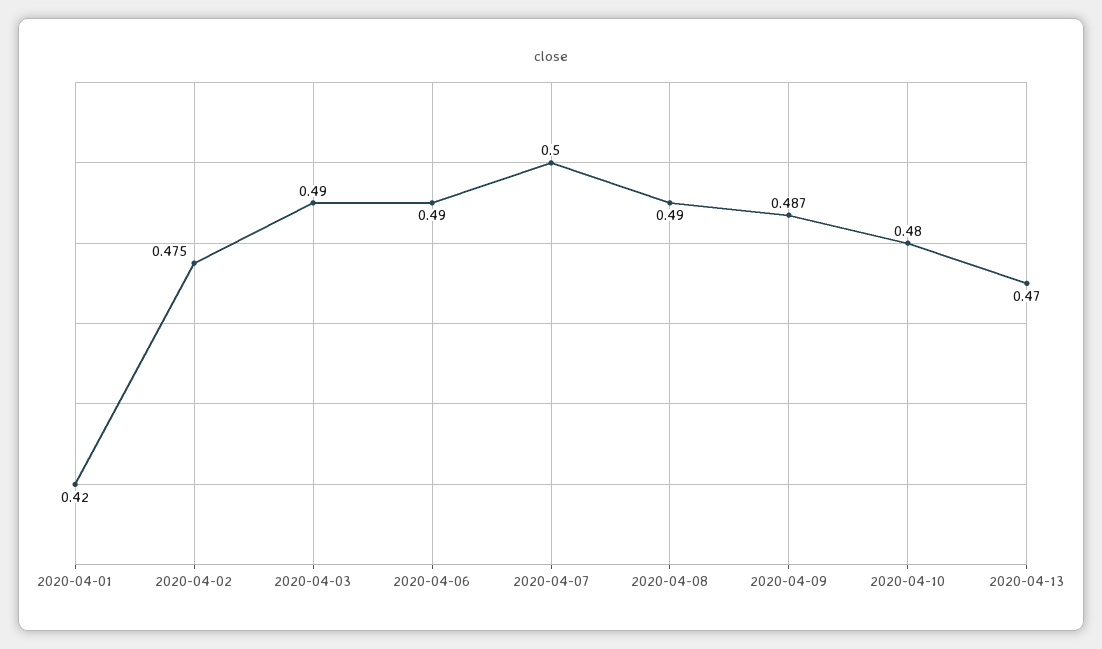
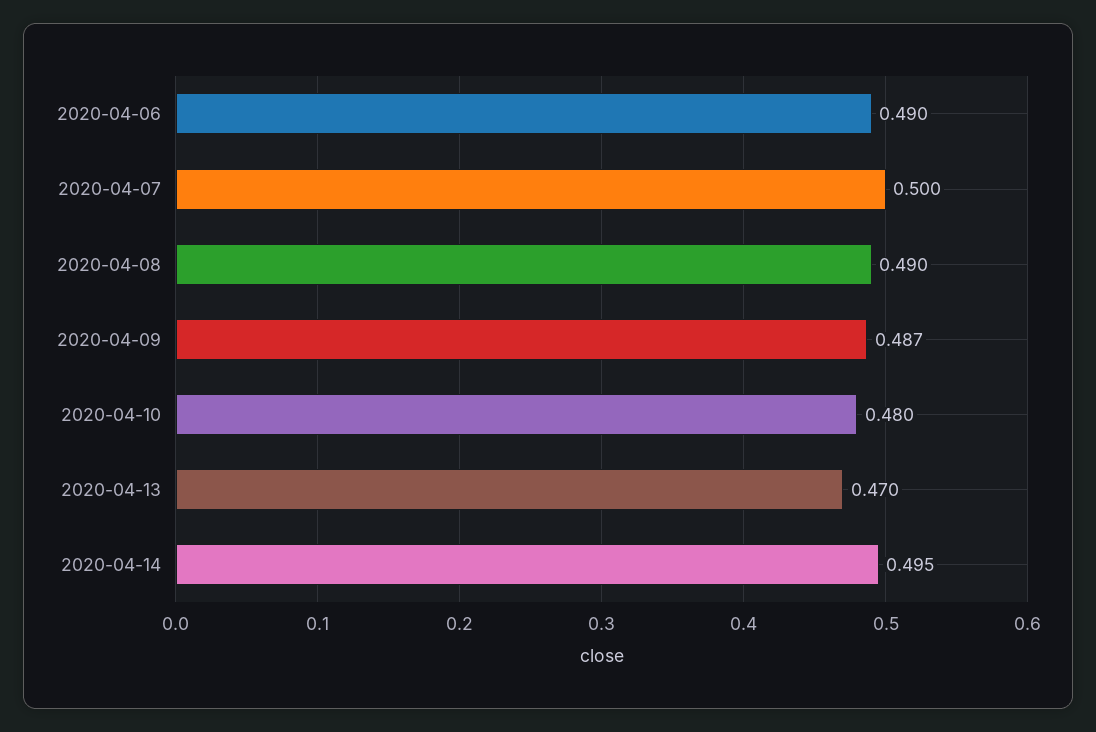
2020-04-01: 0.42 -> none
2020-04-02: 0.475 -> none
2020-04-03: 0.49 -> none
2020-04-14: none -> 0.495

